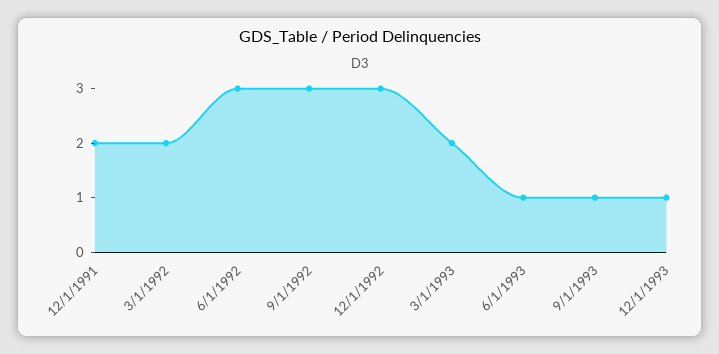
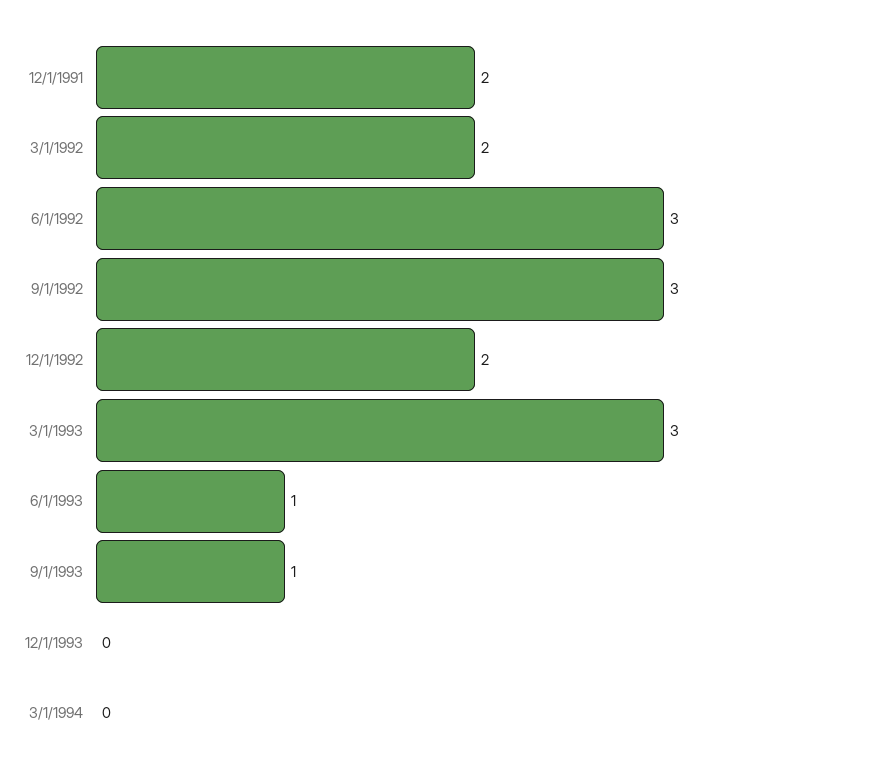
12/1/1992: 3 -> 2
3/1/1993: 2 -> 3
12/1/1993: 1 -> 0
3/1/1994: none -> 0

